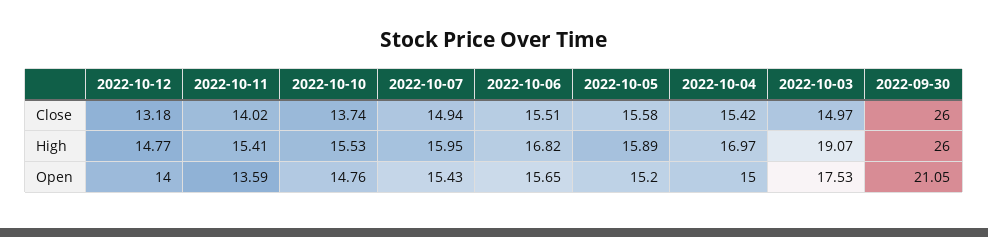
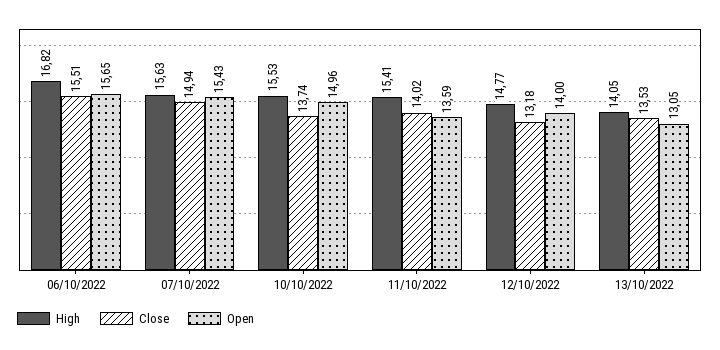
Close, 2022-10-05: 15.58 -> none
Close, 2022-10-04: 15.42 -> none
Close, 2022-10-03: 14.97 -> none
Close, 2022-09-30: 26 -> none
High, 2022-10-07: 15.95 -> 15.63
High, 2022-10-05: 15.89 -> none
High, 2022-10-04: 16.97 -> none
High, 2022-10-03: 19.07 -> none
High, 2022-09-30: 26 -> none
Open, 2022-10-10: 14.76 -> 14.96
Open, 2022-10-05: 15.2 -> none
Open, 2022-10-04: 15 -> none
Open, 2022-10-03: 17.53 -> none
Open, 2022-09-30: 21.05 -> none
High, 13/10/2022: none -> 14.05
Close, 13/10/2022: none -> 13.53
Open, 13/10/2022: none -> 13.05

